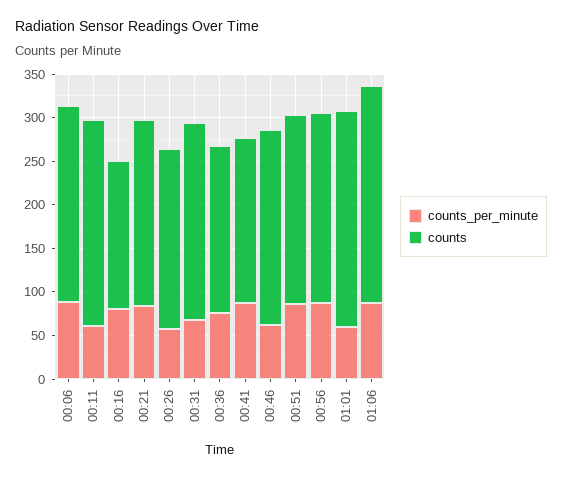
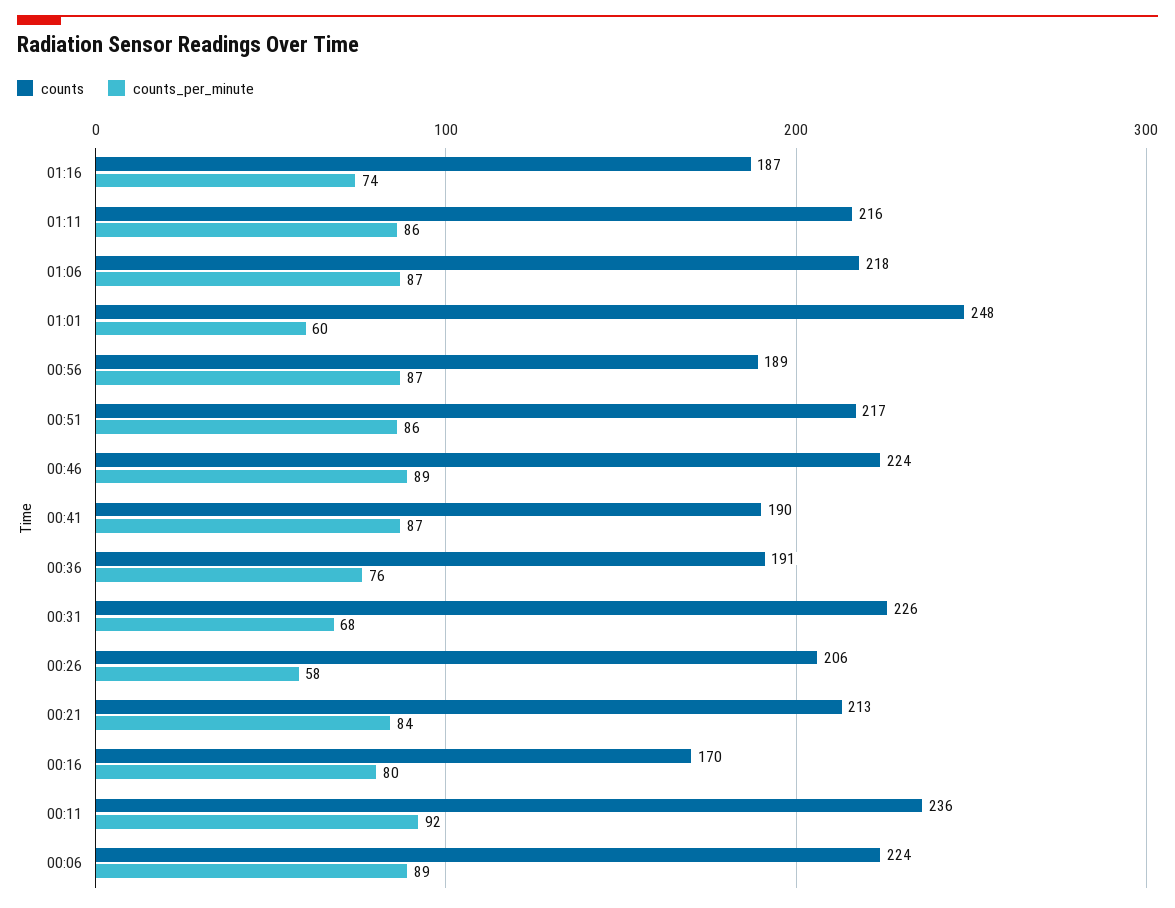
counts_per_minute, 00:11: 60 -> 92
counts_per_minute, 00:46: 60 -> 89
counts, 00:56: 220 -> 189
counts, 01:06: 250 -> 218
counts, 01:16: none -> 187
counts_per_minute, 01:16: none -> 74
counts, 01:11: none -> 216
counts_per_minute, 01:11: none -> 86

